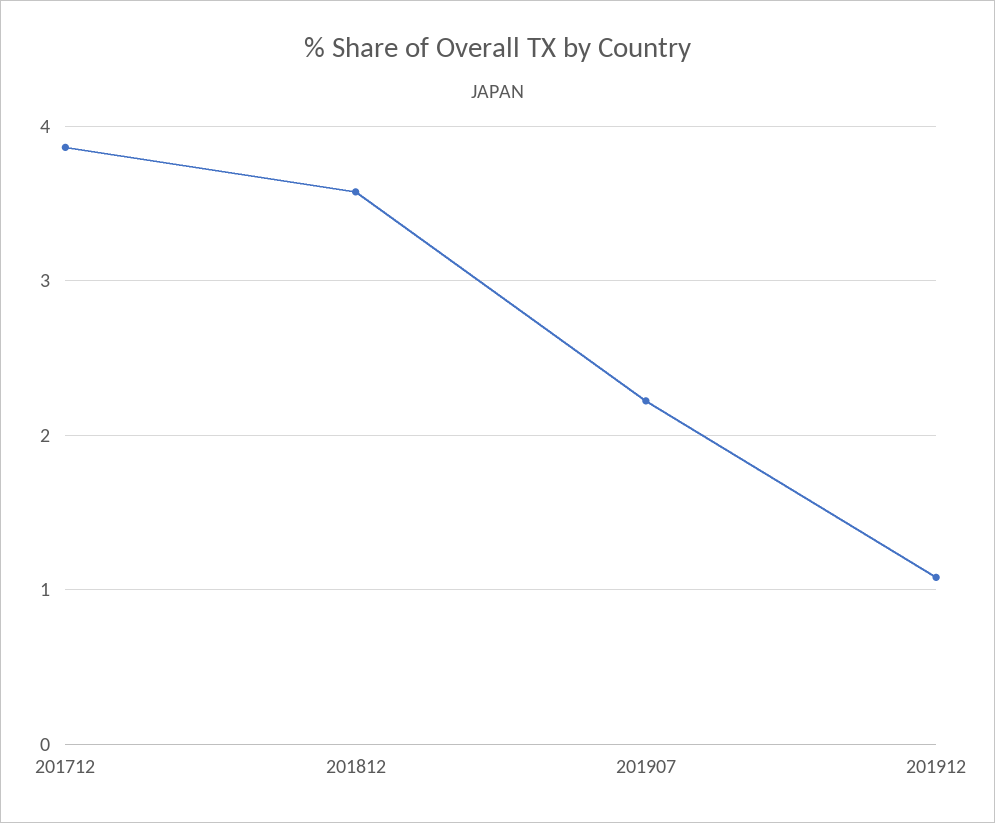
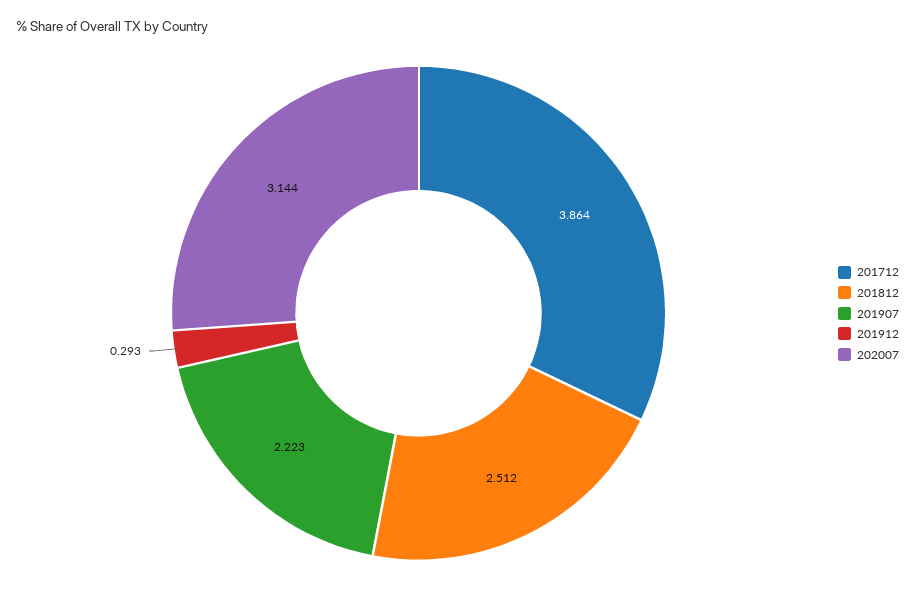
201812: 3.6 -> 2.512
201912: 1.1 -> 0.293
202007: none -> 3.144

